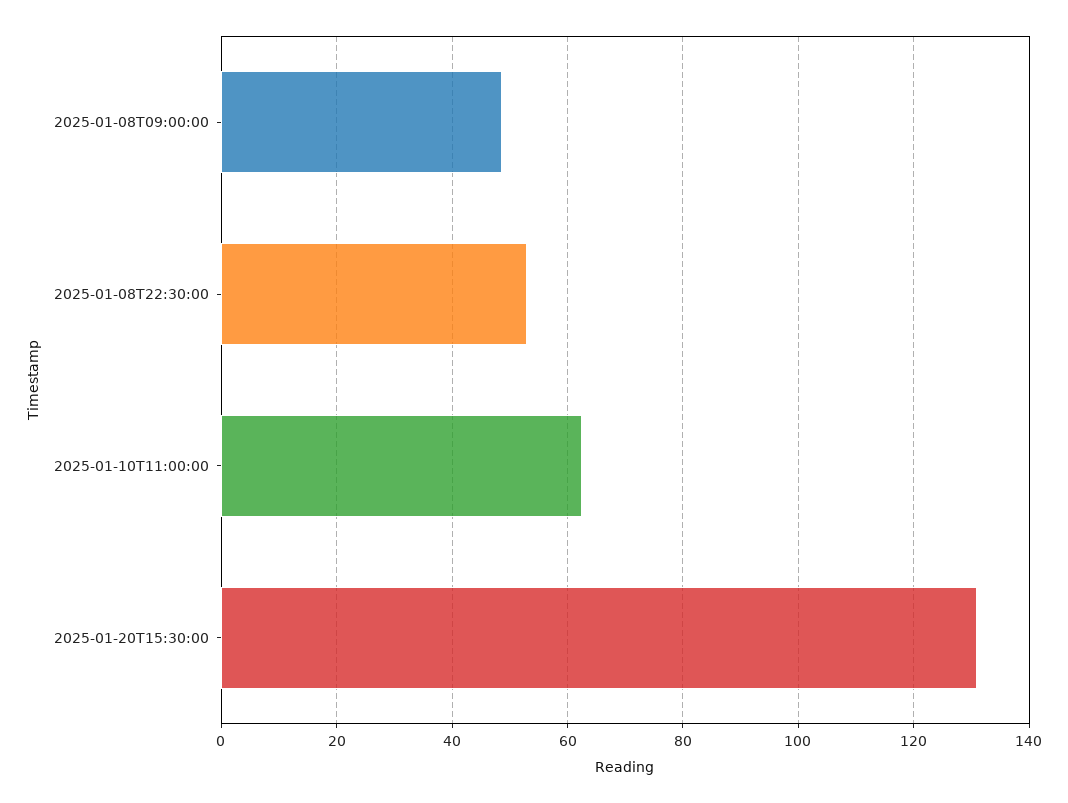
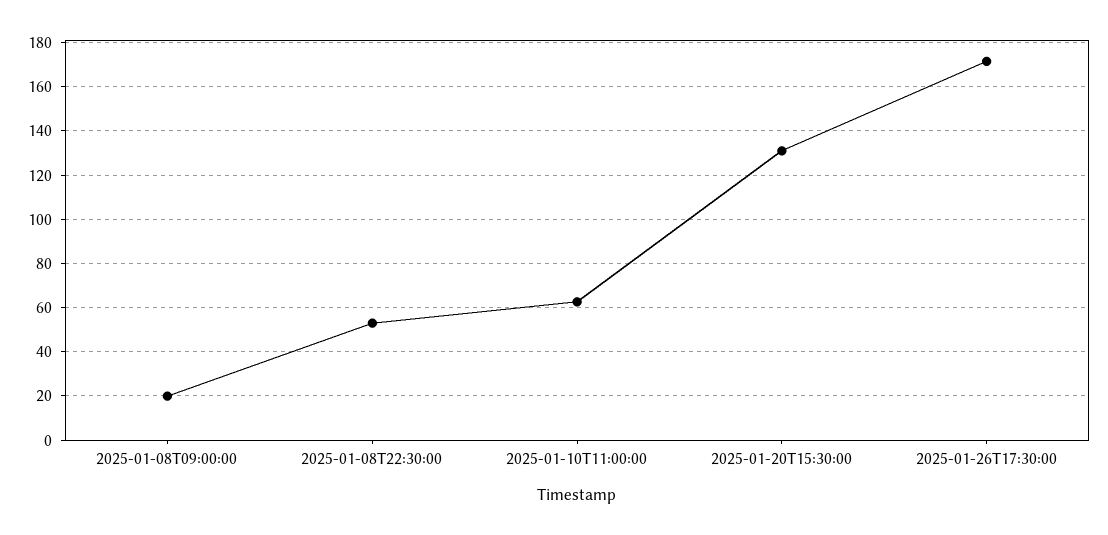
2025-01-08T09:00:00: 48 -> 20
2025-01-26T17:30:00: none -> 170

